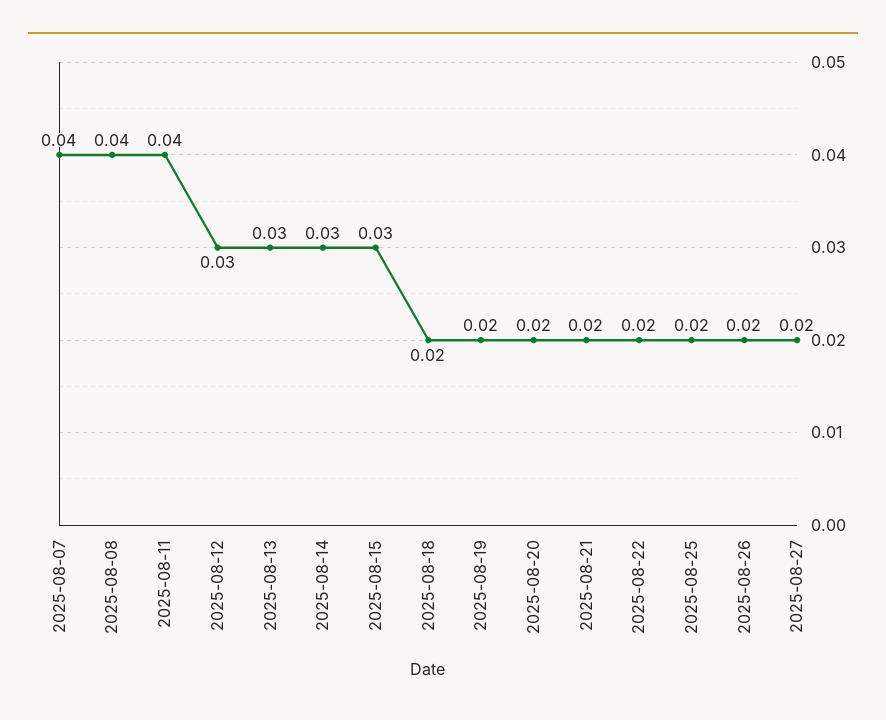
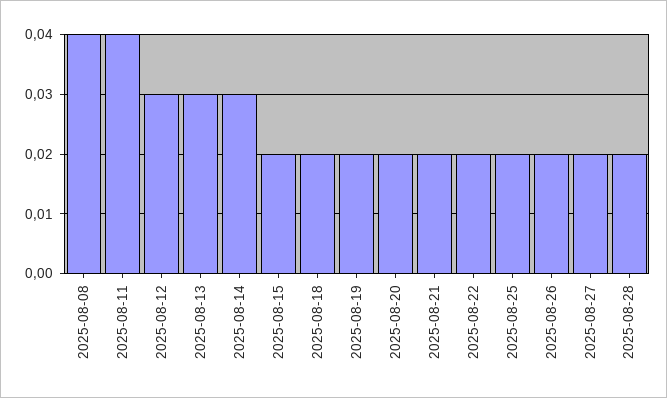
2025-08-07: 0.04 -> none
2025-08-15: 0.03 -> 0.02
2025-08-28: none -> 0.02

